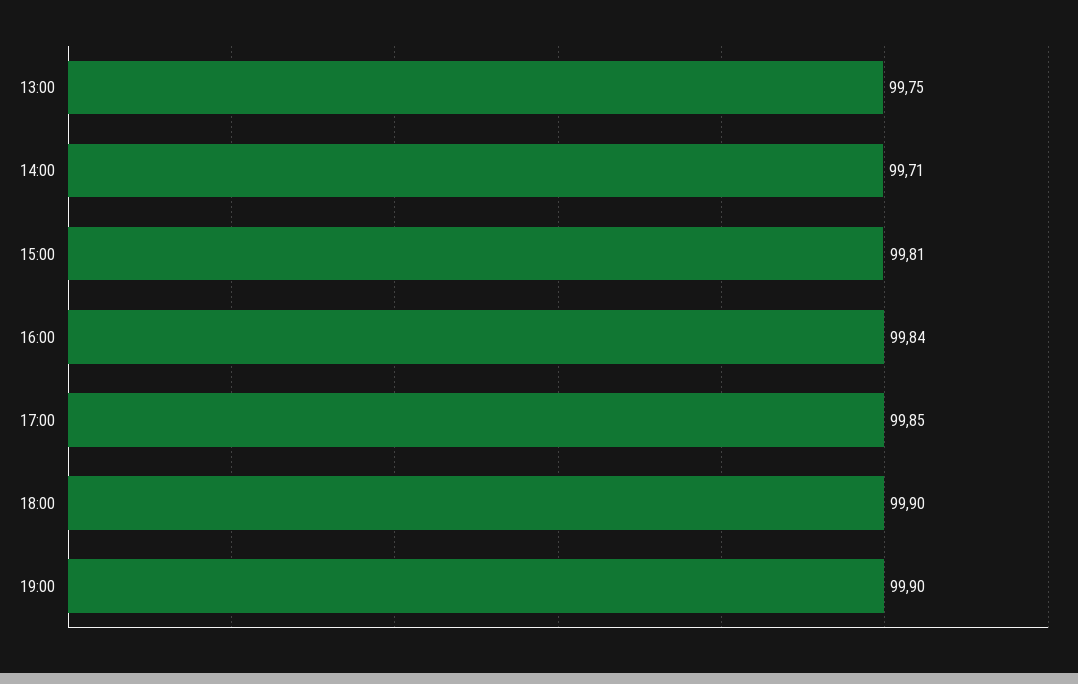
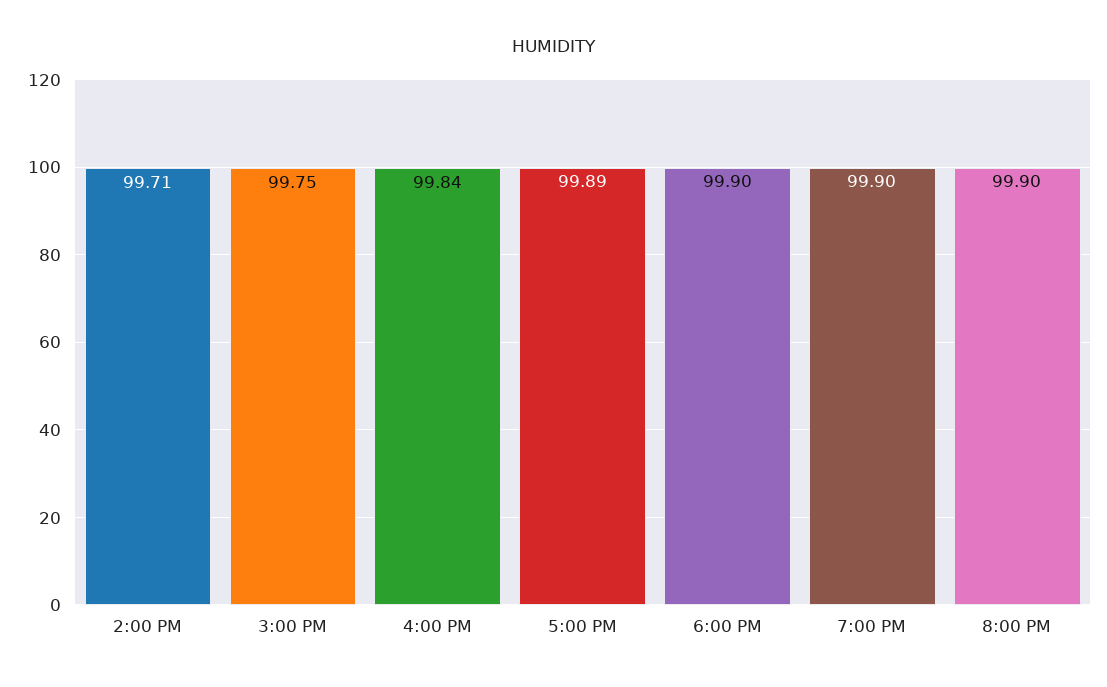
13:00: 99.75 -> none
15:00: 99.81 -> 99.75
17:00: 99.85 -> 99.89
8:00 PM: none -> 99.9

